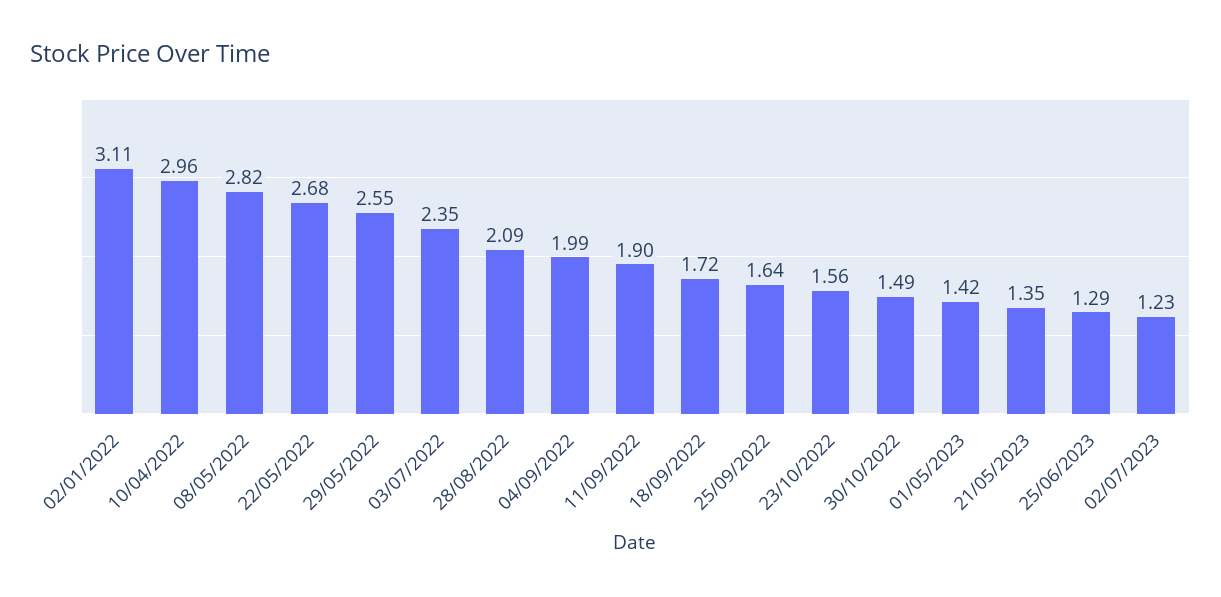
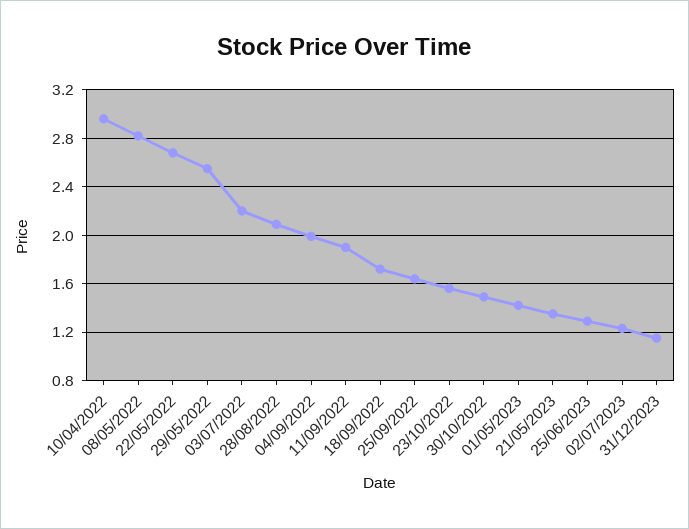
02/01/2022: 3.11 -> none
03/07/2022: 2.35 -> 2.2
31/12/2023: none -> 1.15

